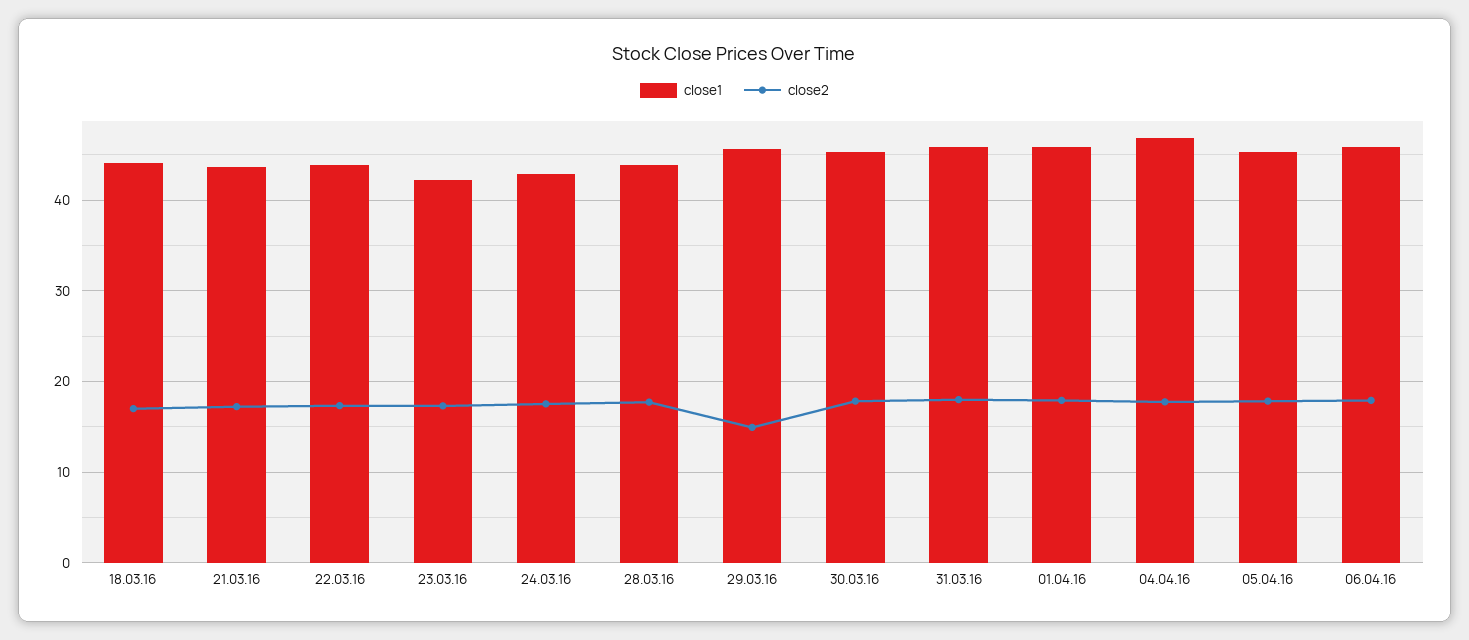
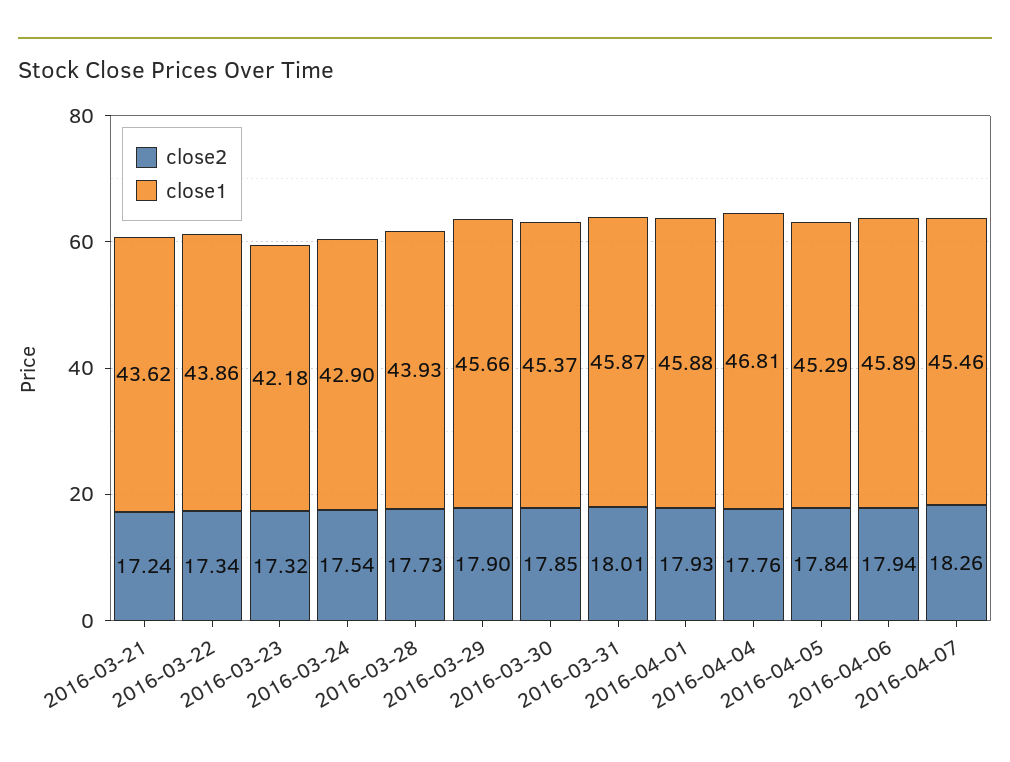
close1, 18.03.16: 44 -> none
close2, 18.03.16: 17 -> none
close2, 29.03.16: 15 -> 17.9
close2, 2016-04-07: none -> 18.26
close1, 2016-04-07: none -> 45.46

